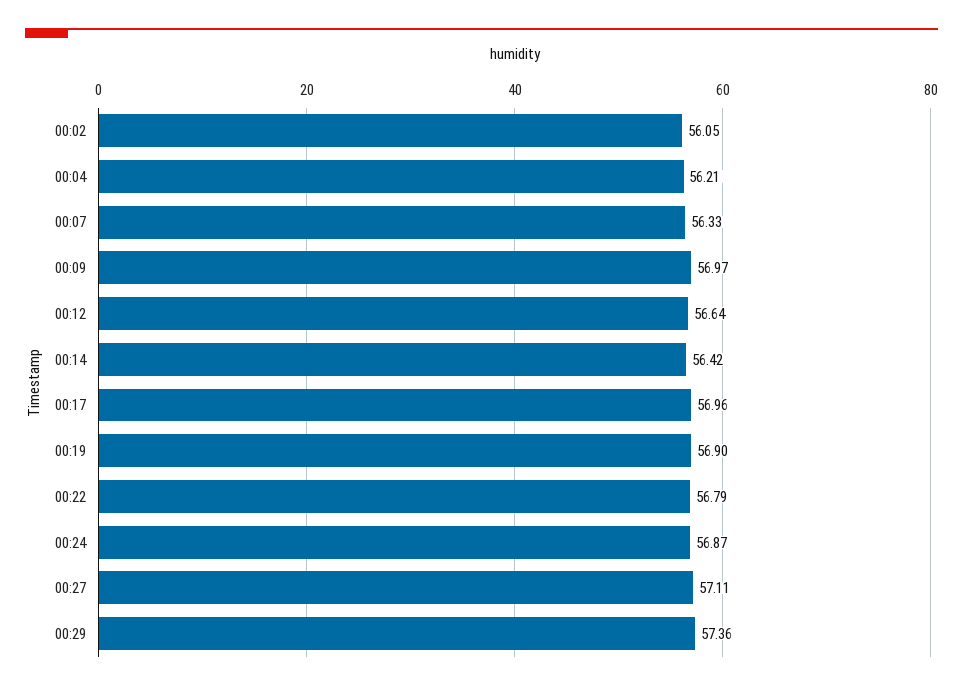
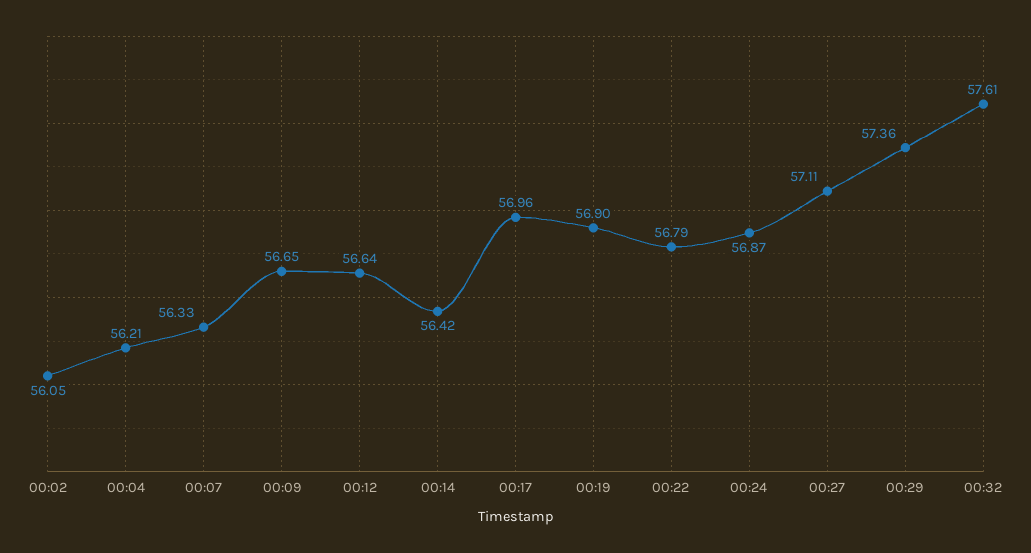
00:09: 56.97 -> 56.65
00:32: none -> 57.61

